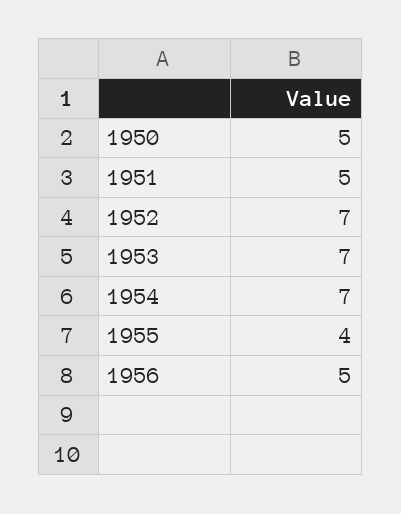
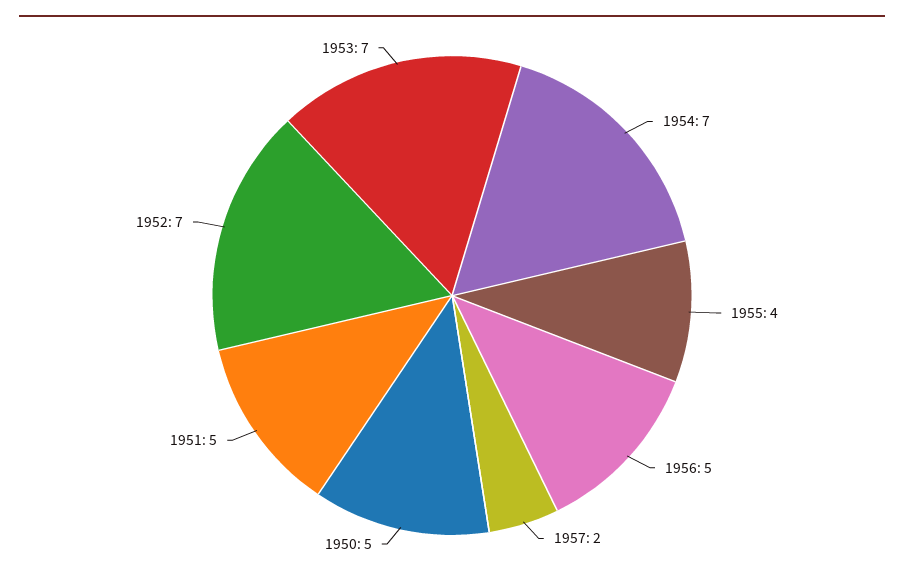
1957: none -> 2

